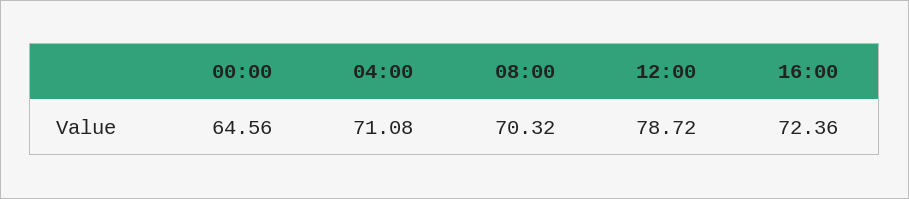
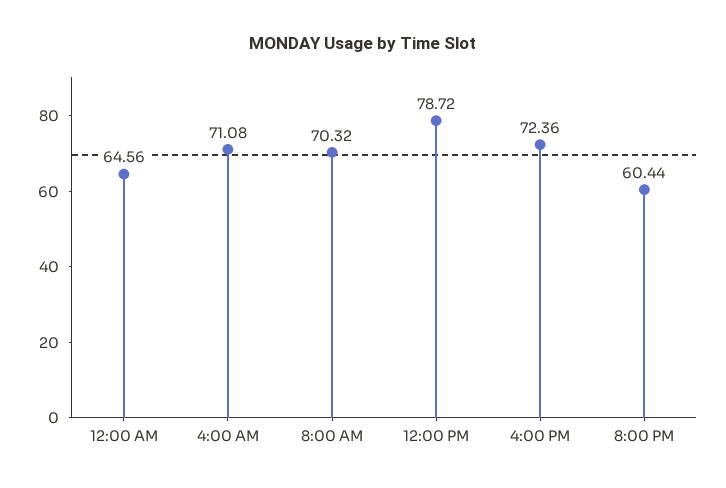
8:00 PM: none -> 60.44

